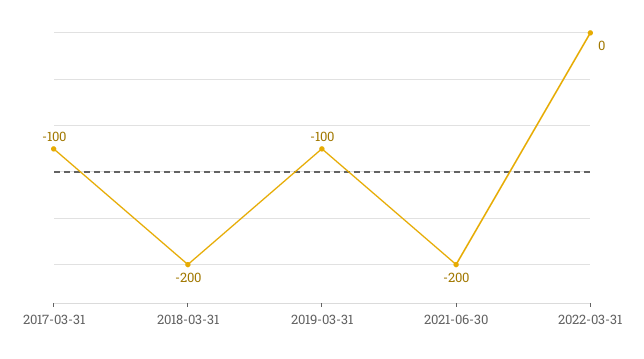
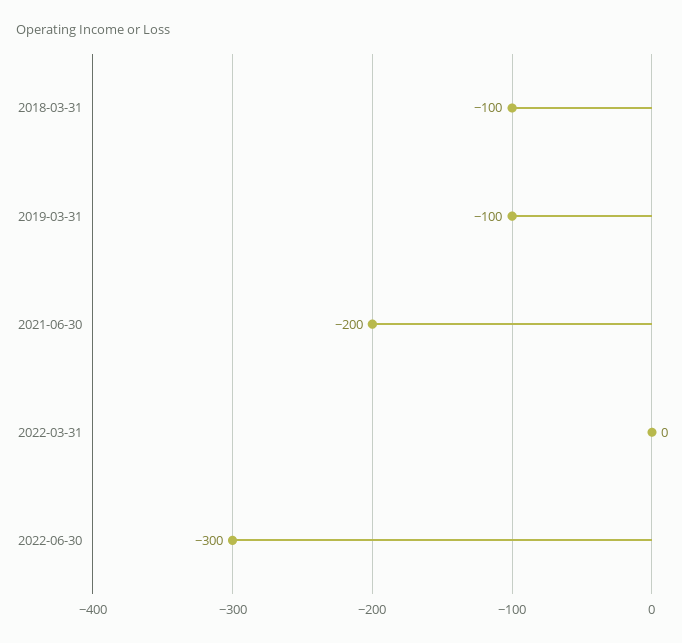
2017-03-31: -100 -> none
2018-03-31: -200 -> -100
2022-06-30: none -> -300

